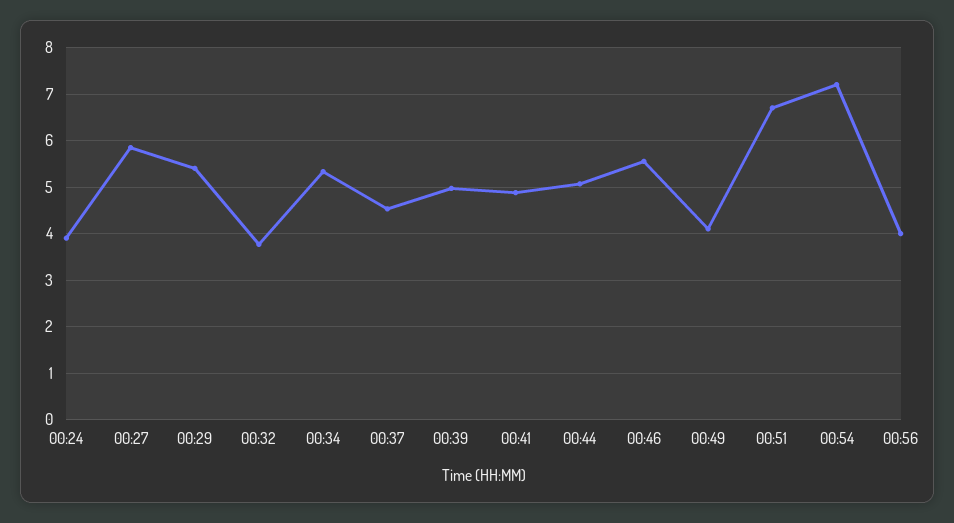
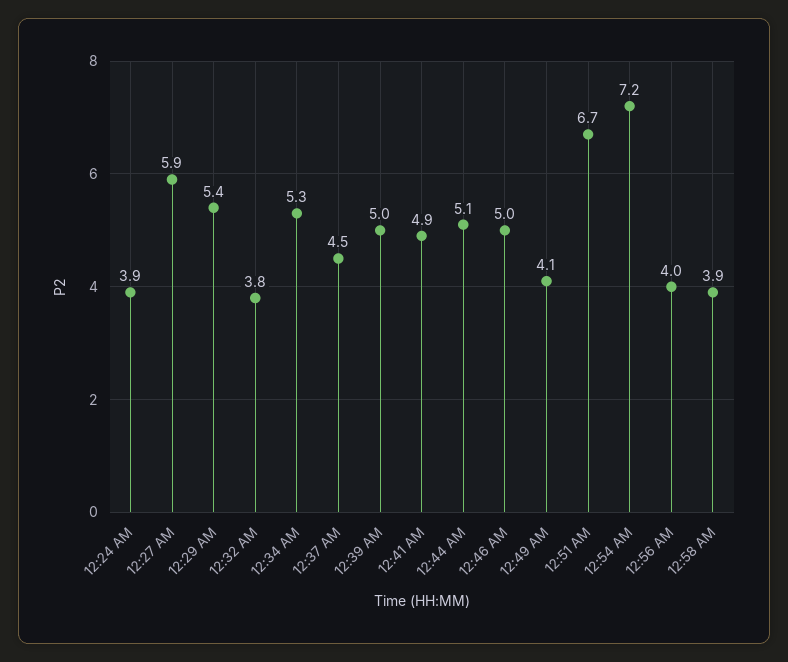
00:46: 5.6 -> 5
12:58 AM: none -> 3.9

